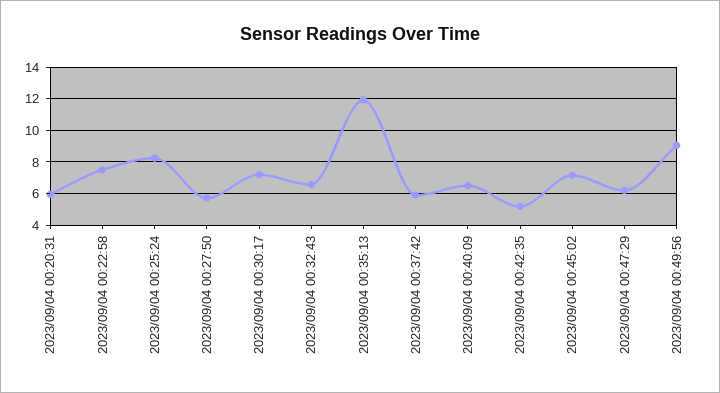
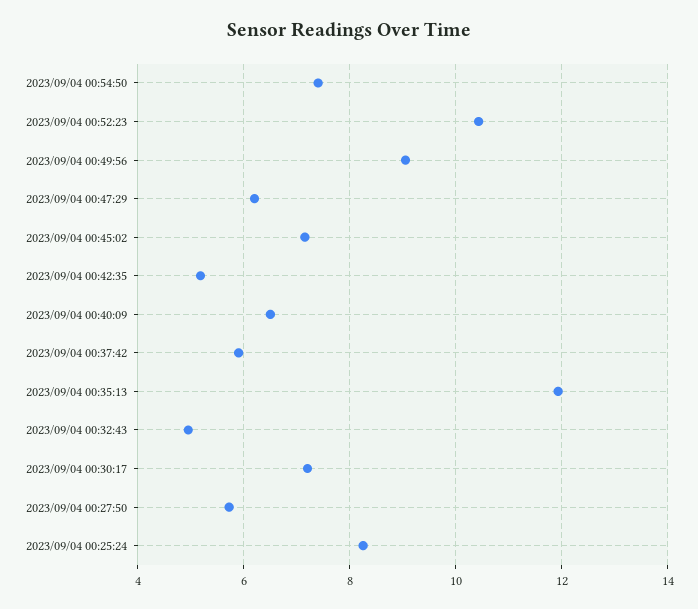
2023/09/04 00:20:31: 6 -> none
2023/09/04 00:22:58: 7.5 -> none
2023/09/04 00:32:43: 6.5 -> 5
2023/09/04 00:54:50: none -> 7.4
2023/09/04 00:52:23: none -> 10.4

